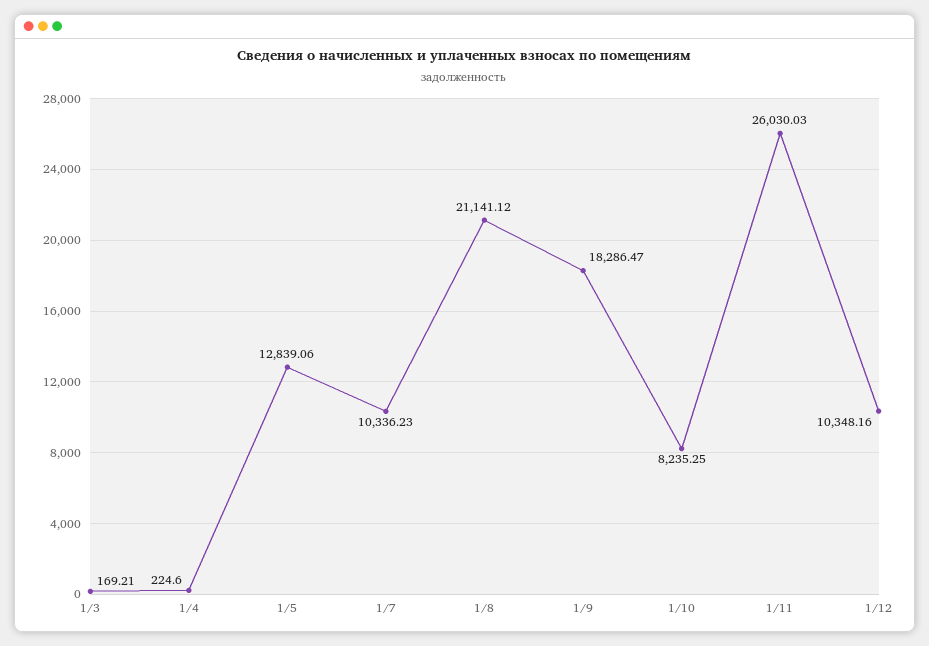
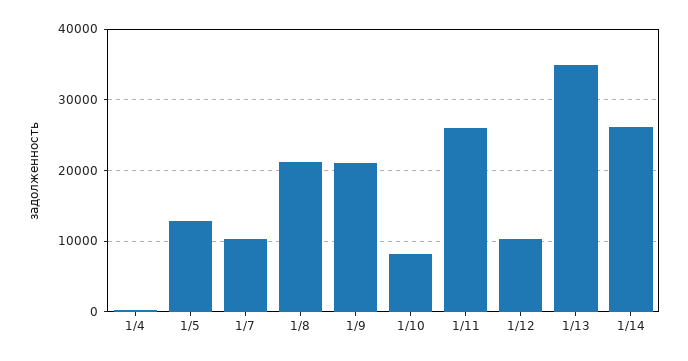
1/3: 169.21 -> none
1/9: 18286.47 -> 21000
1/13: none -> 35000
1/14: none -> 26000

